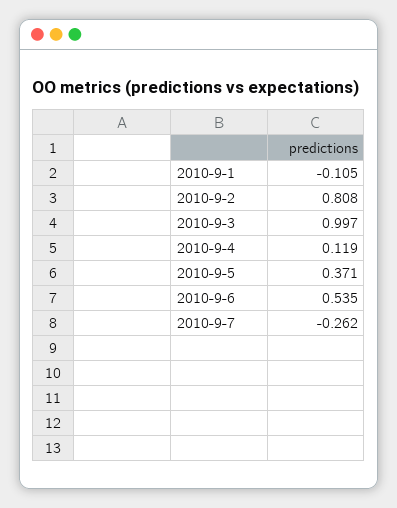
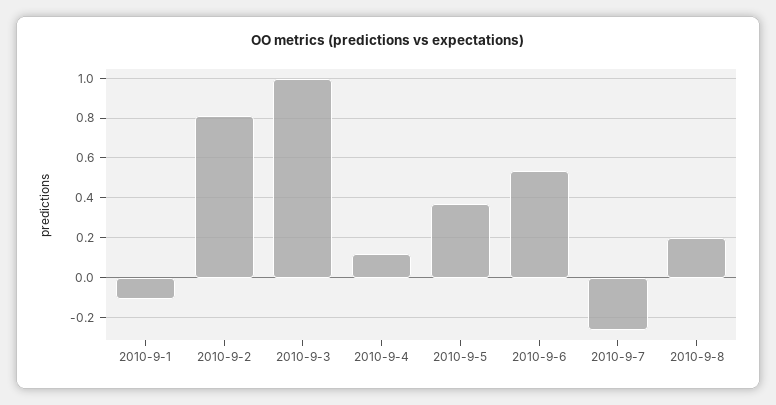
2010-9-8: none -> 0.2

